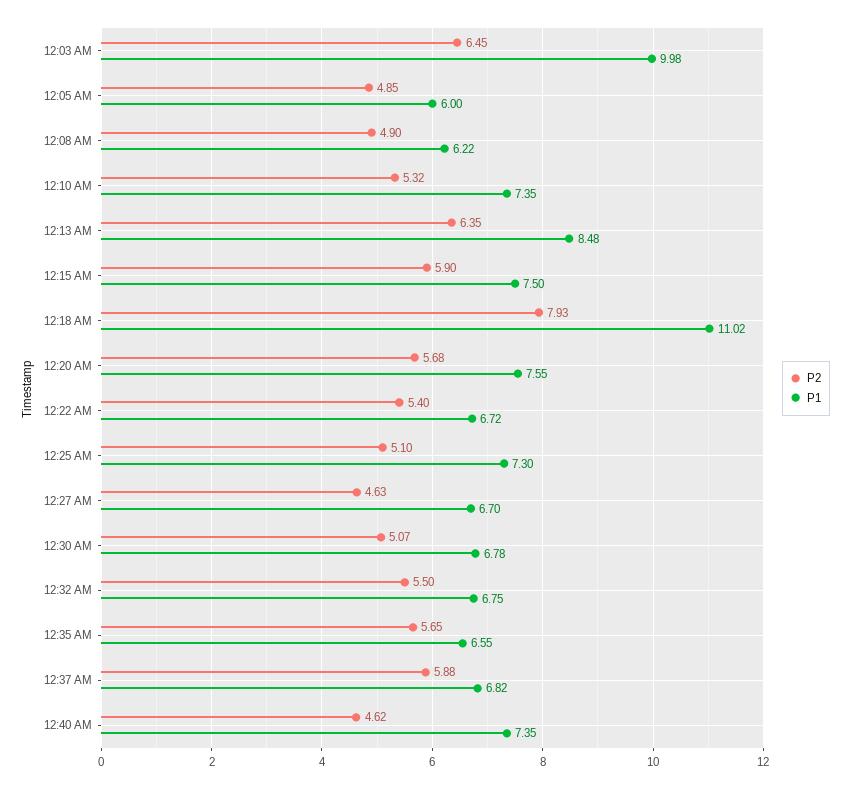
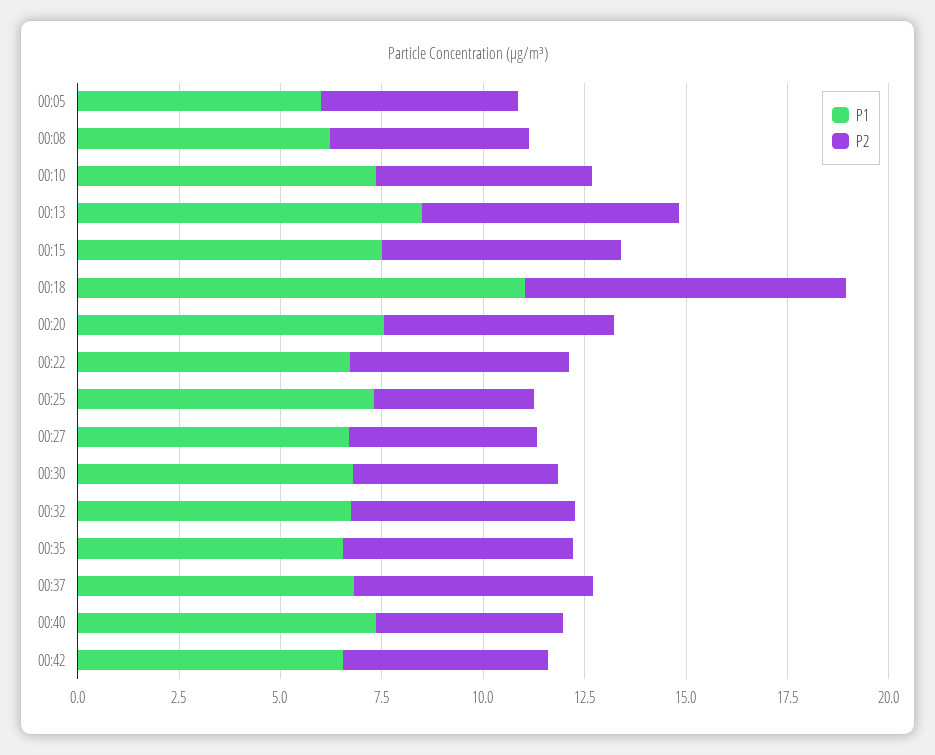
P2, 12:03 AM: 6.45 -> none
P1, 12:03 AM: 9.98 -> none
P2, 12:25 AM: 5.1 -> 4
P1, 00:42: none -> 6.5
P2, 00:42: none -> 5

